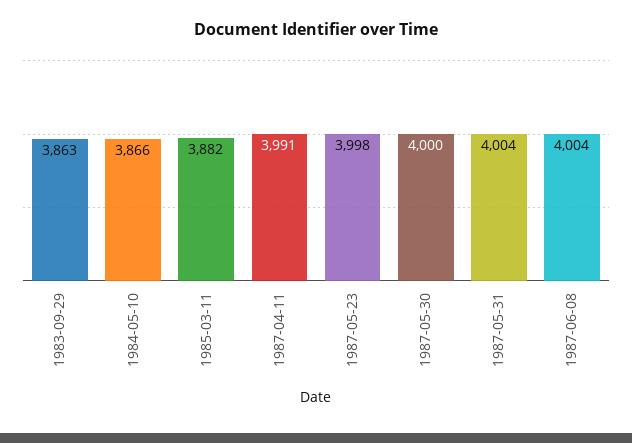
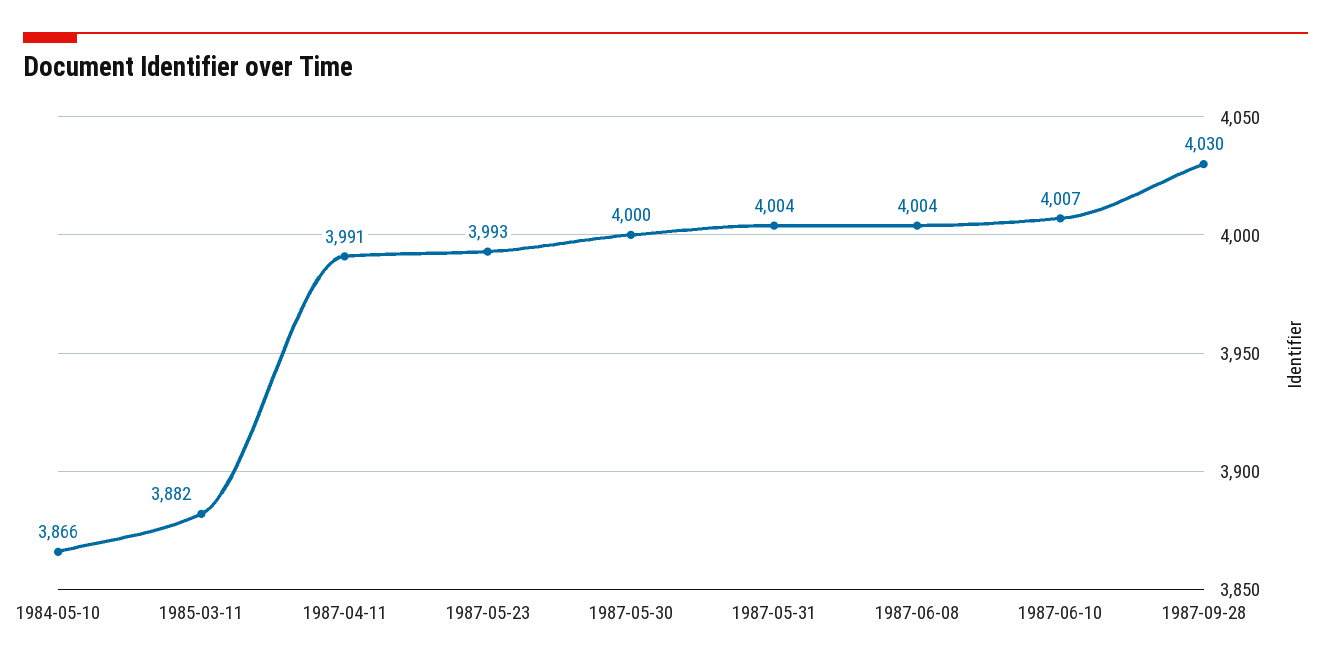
1983-09-29: 3863 -> none
1987-05-23: 3998 -> 3993
1987-06-10: none -> 4007
1987-09-28: none -> 4030

